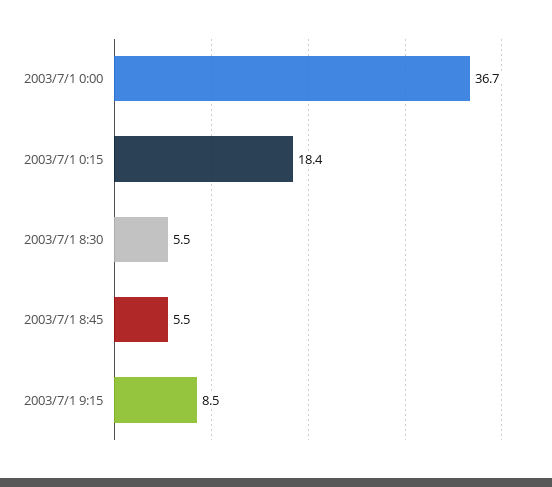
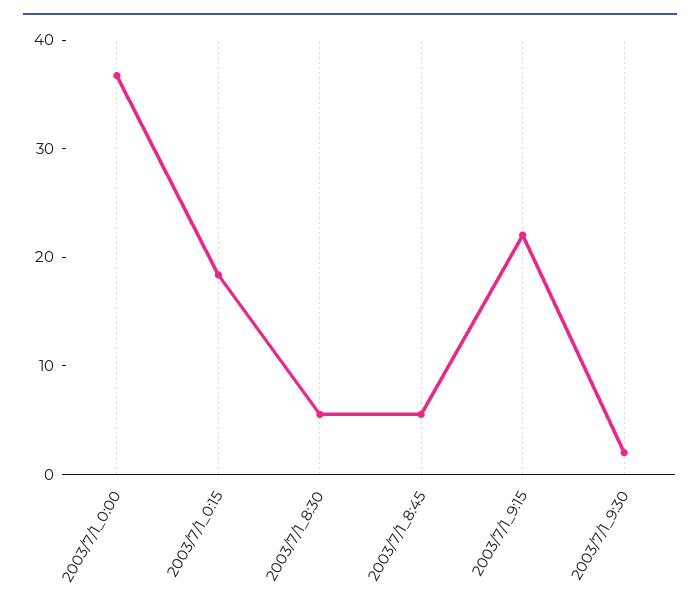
2003/7/1 9:15: 8.5 -> 22
2003/7/1_9:30: none -> 2

